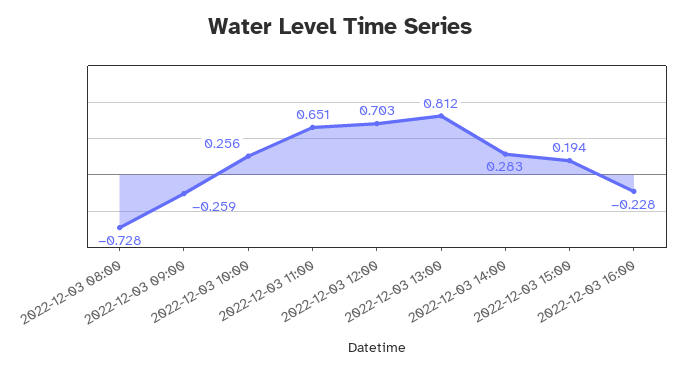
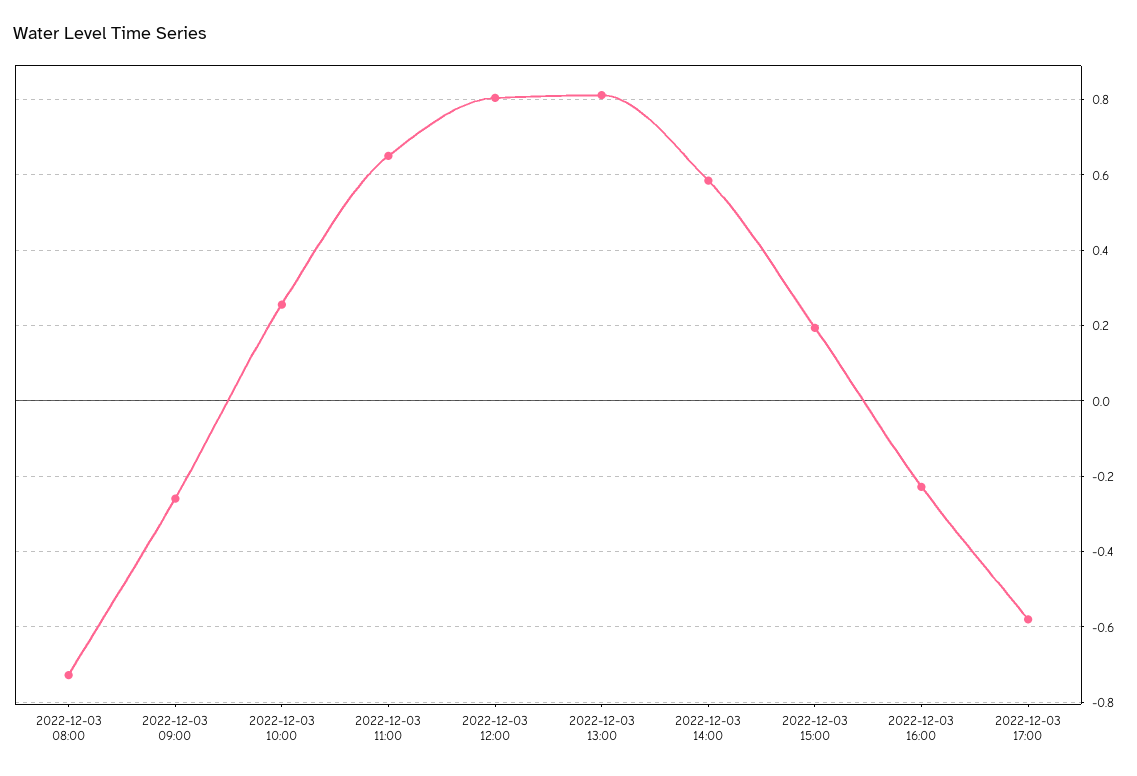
2022-12-03 12:00: 0.703 -> 0.8
2022-12-03 14:00: 0.283 -> 0.58
2022-12-03 17:00: none -> -0.58

